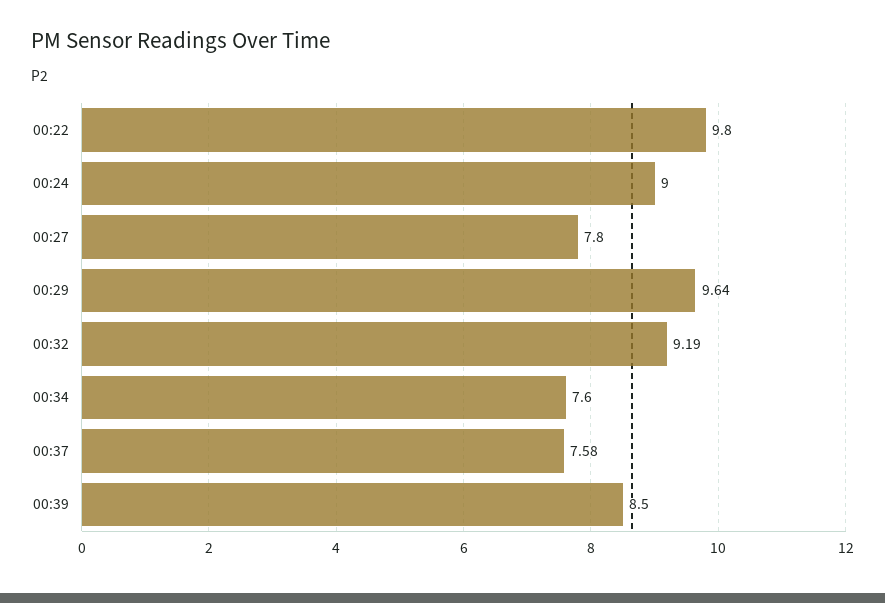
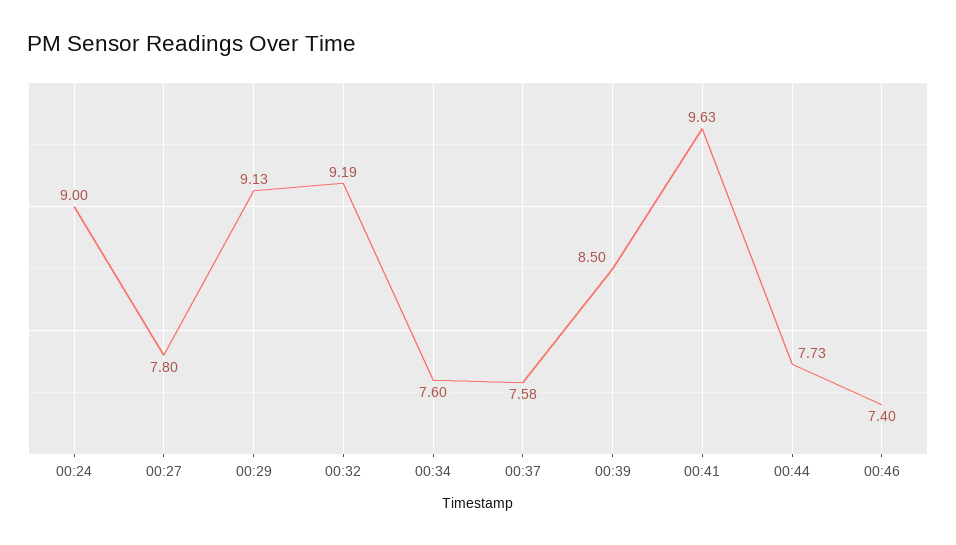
00:22: 9.8 -> none
00:29: 9.64 -> 9.13
00:41: none -> 9.63
00:44: none -> 7.73
00:46: none -> 7.4

